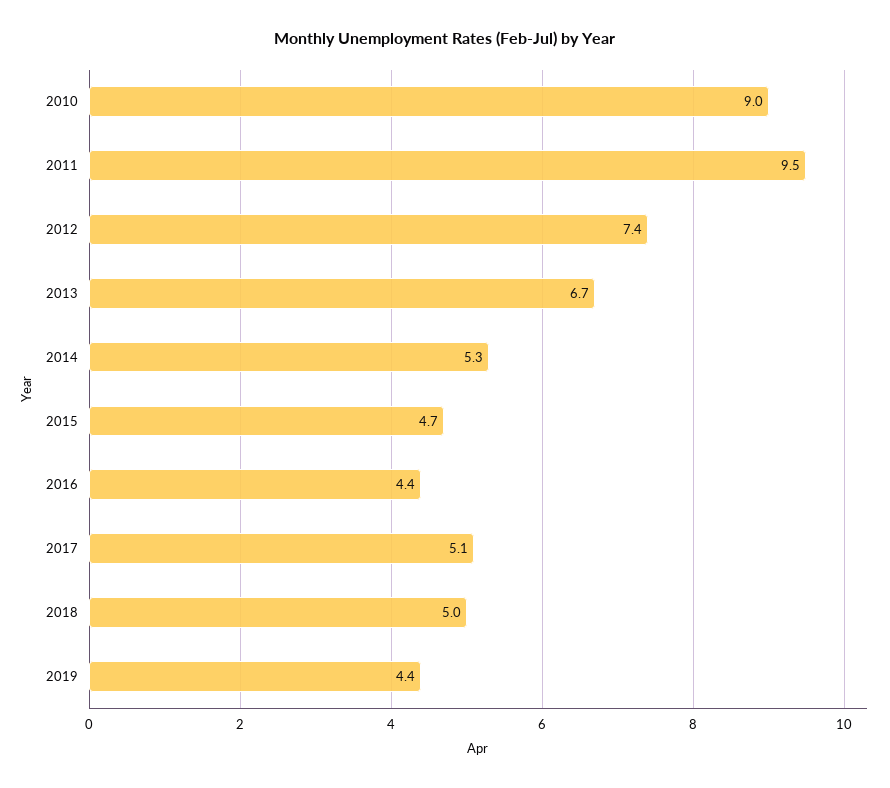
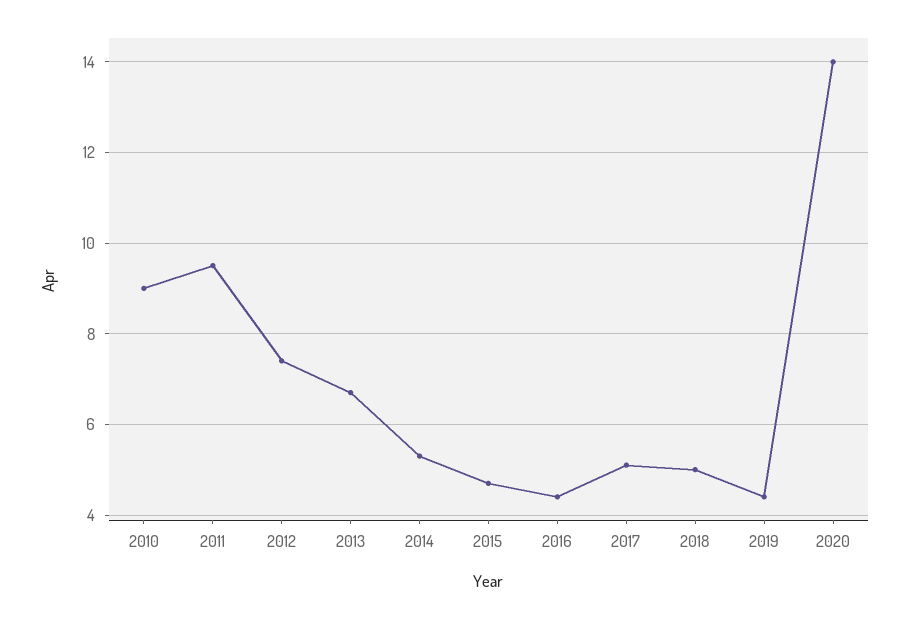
2020: none -> 14

